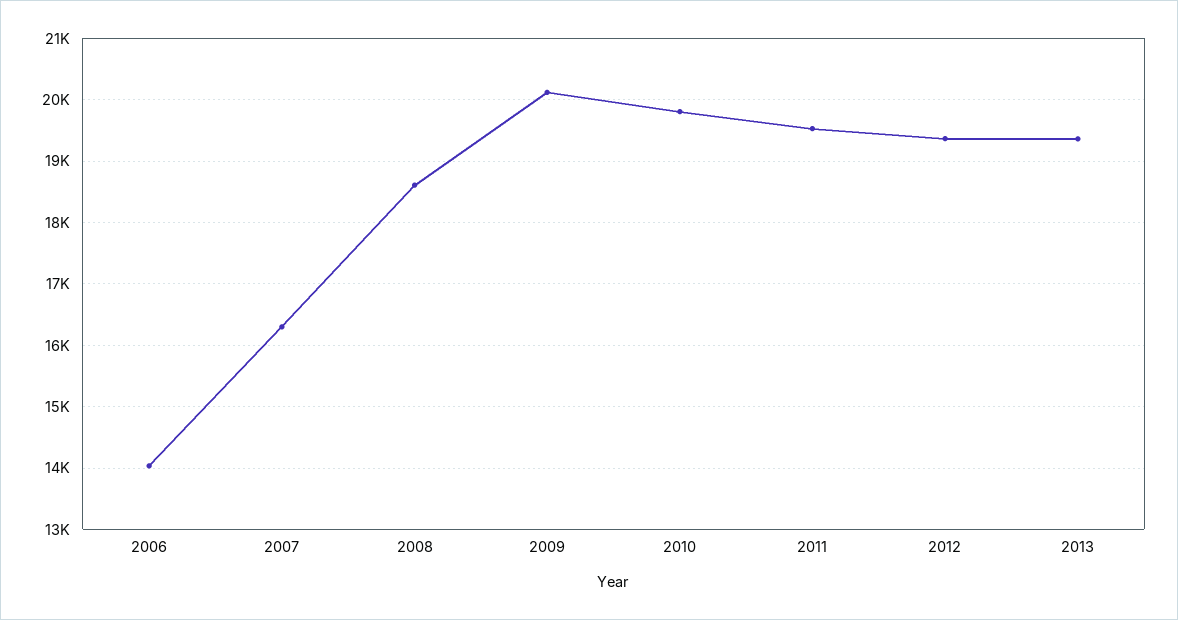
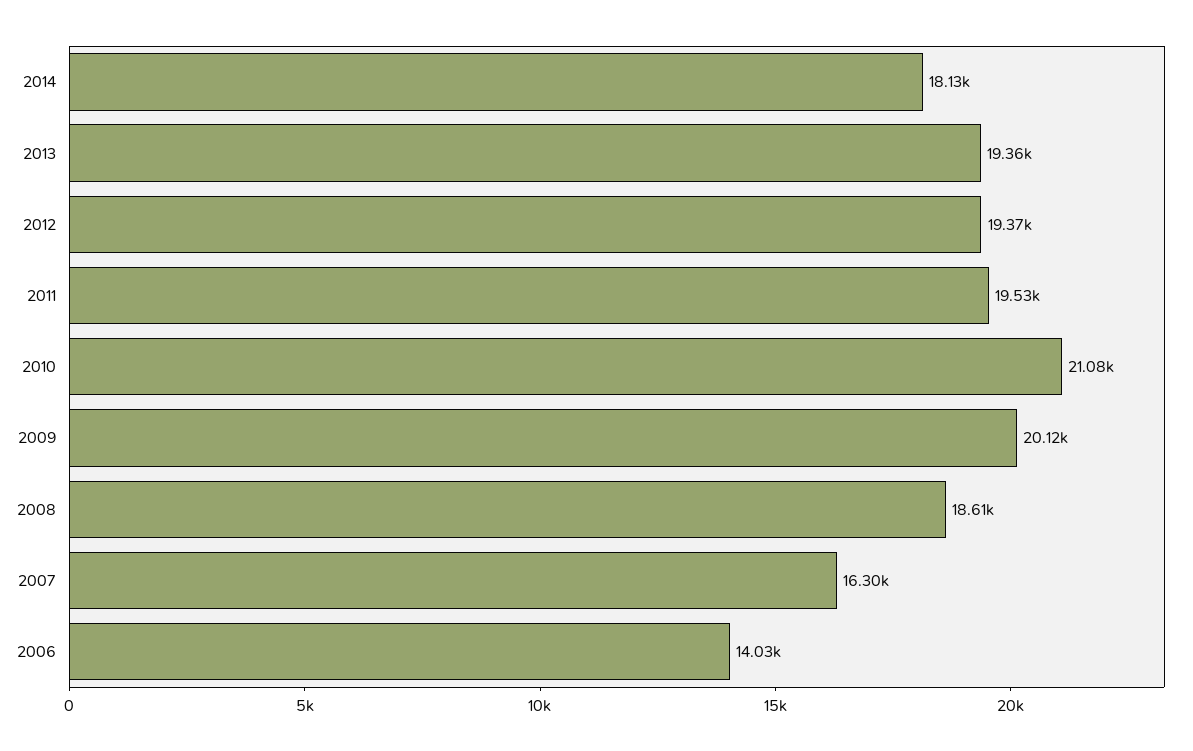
2010: 19800 -> 21080
2014: none -> 18130

